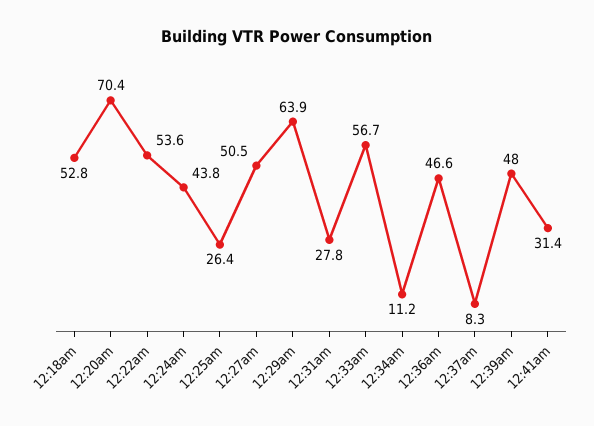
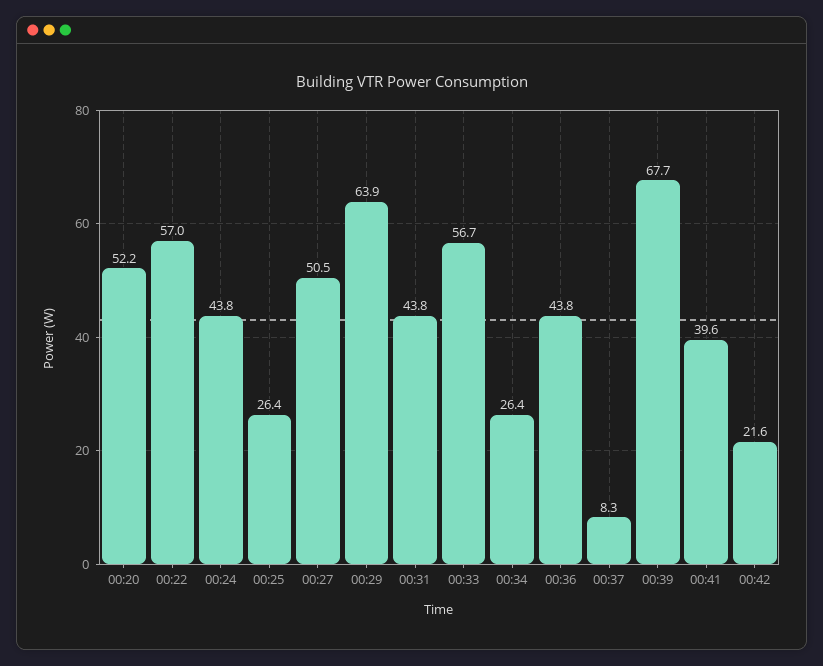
12:18am: 52.8 -> none
12:20am: 70.4 -> 52.2
12:22am: 53.6 -> 57
12:31am: 27.8 -> 43.8
12:34am: 11.2 -> 26.4
12:36am: 46.6 -> 43.8
12:39am: 48 -> 67.7
12:41am: 31.4 -> 39.6
00:42: none -> 21.6

